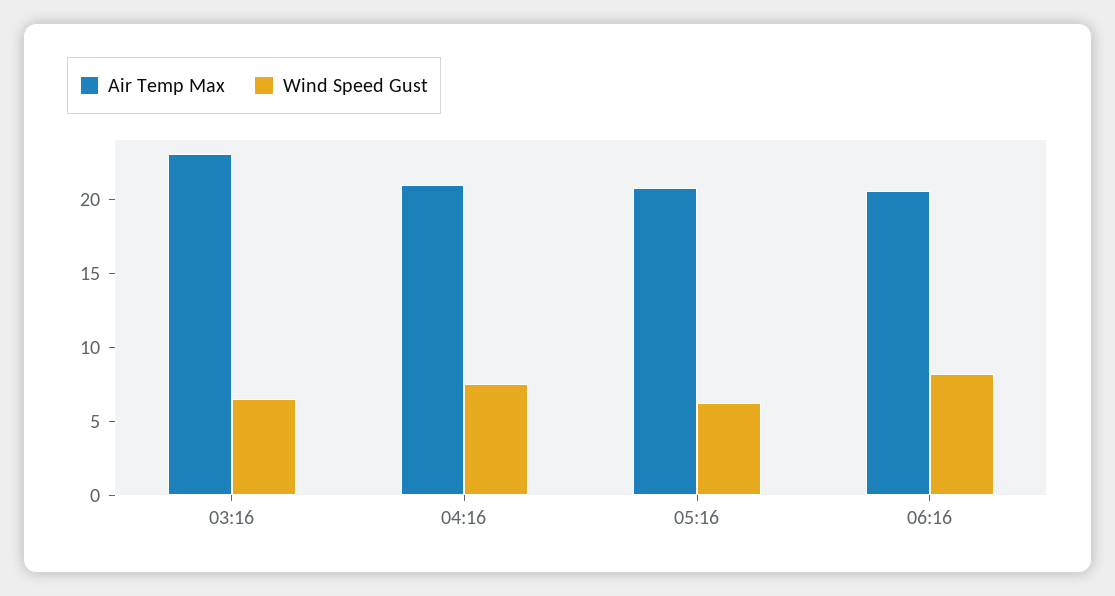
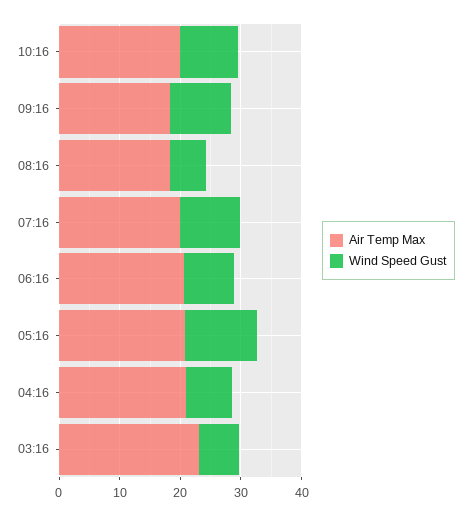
Wind Speed Gust, 05:16: 6 -> 12
Air Temp Max, 10:16: none -> 20
Wind Speed Gust, 10:16: none -> 10
Air Temp Max, 09:16: none -> 18
Wind Speed Gust, 09:16: none -> 10
Air Temp Max, 08:16: none -> 18
Wind Speed Gust, 08:16: none -> 6
Air Temp Max, 07:16: none -> 20
Wind Speed Gust, 07:16: none -> 10

